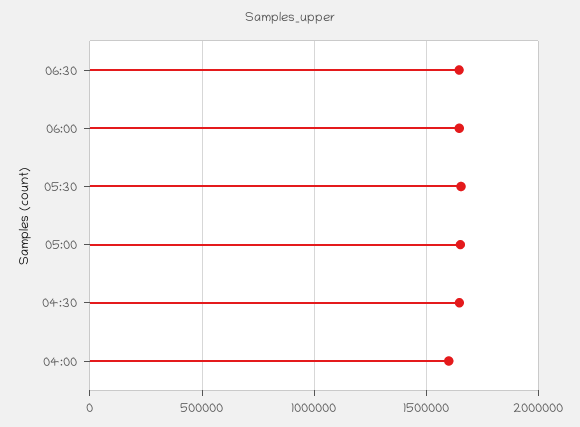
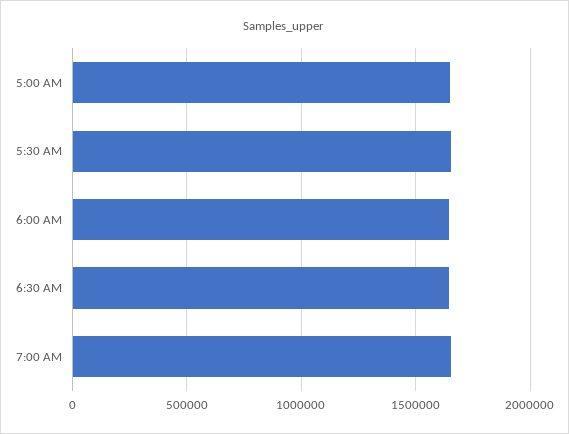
04:30: 1650000 -> none
04:00: 1600000 -> none
7:00 AM: none -> 1650000

